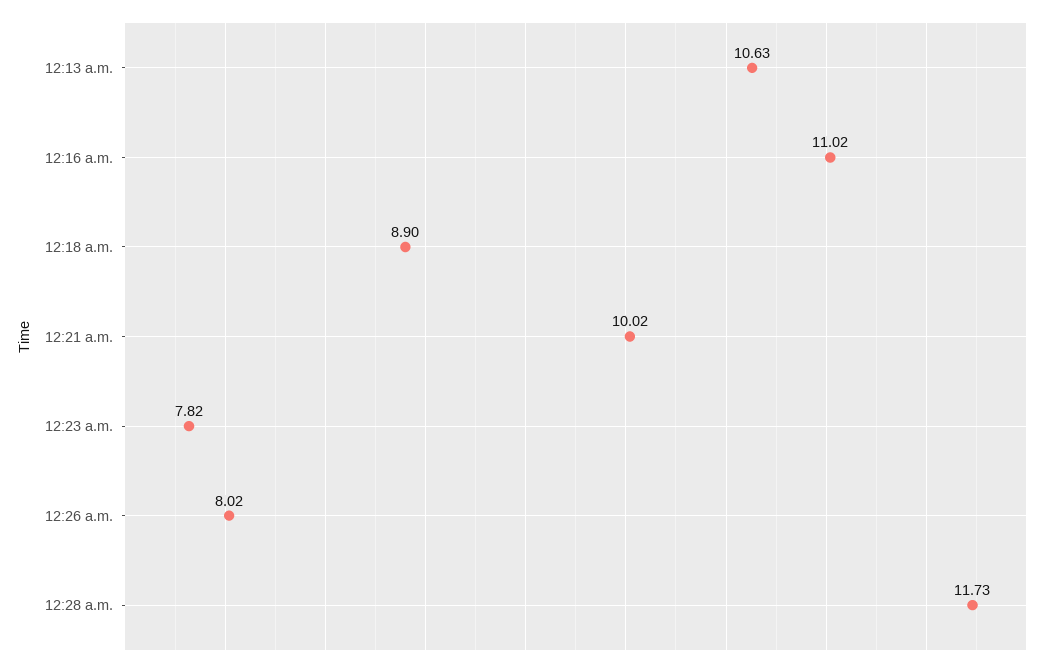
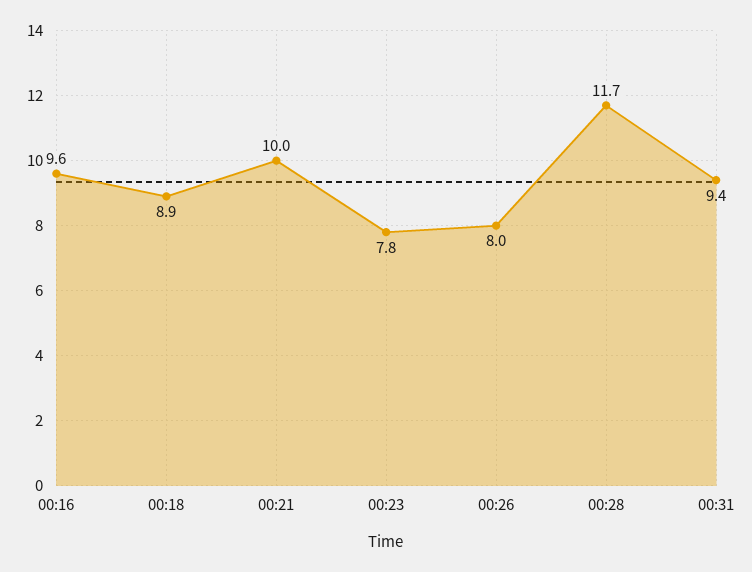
12:13 a.m.: 10.63 -> none
12:16 a.m.: 11.02 -> 9.6
00:31: none -> 9.4

